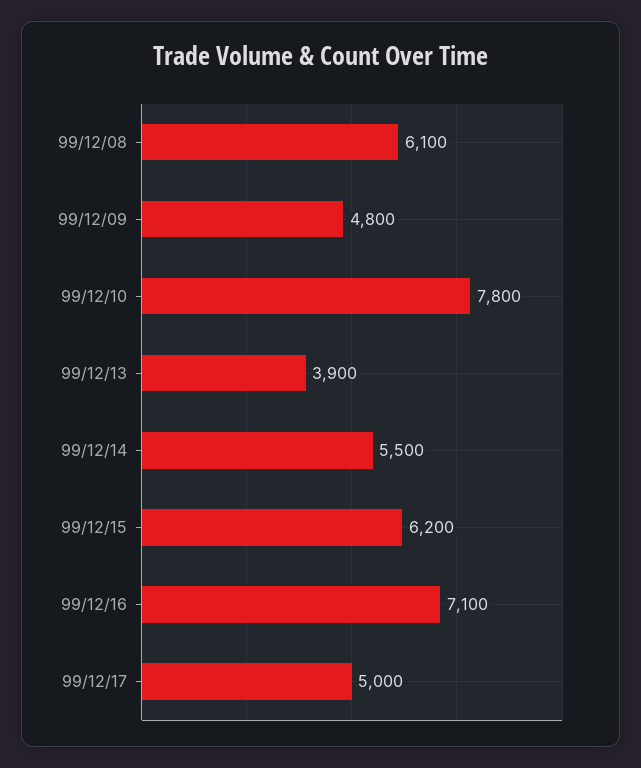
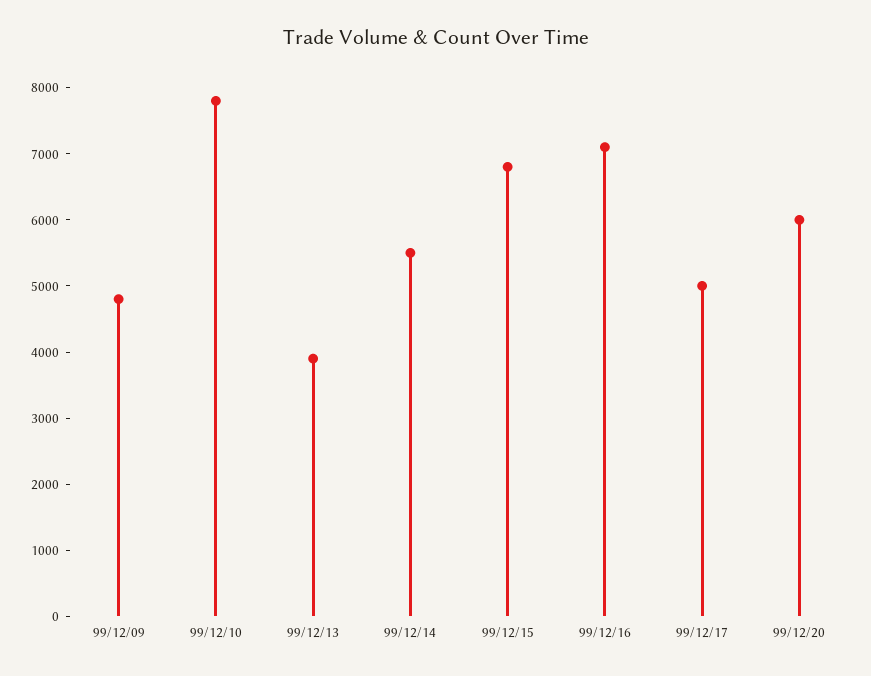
99/12/08: 6100 -> none
99/12/15: 6200 -> 6800
99/12/20: none -> 6000

